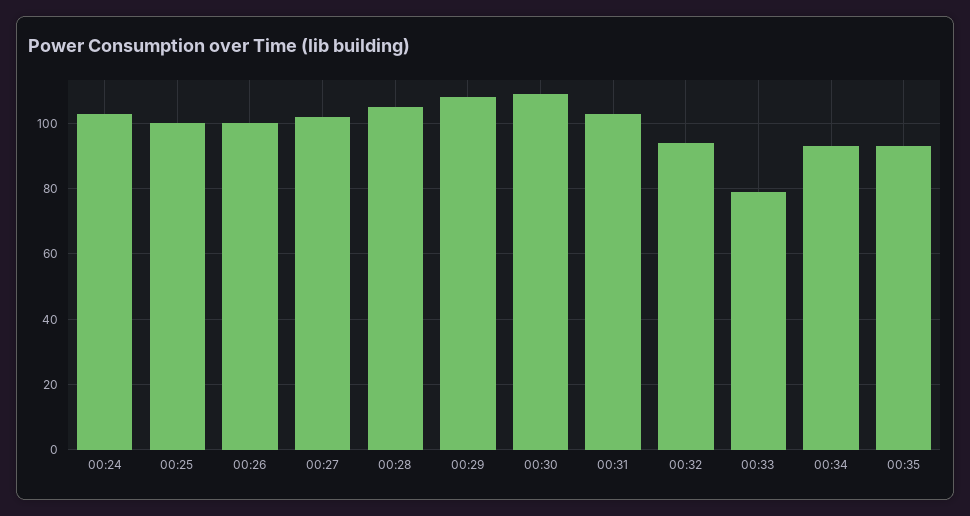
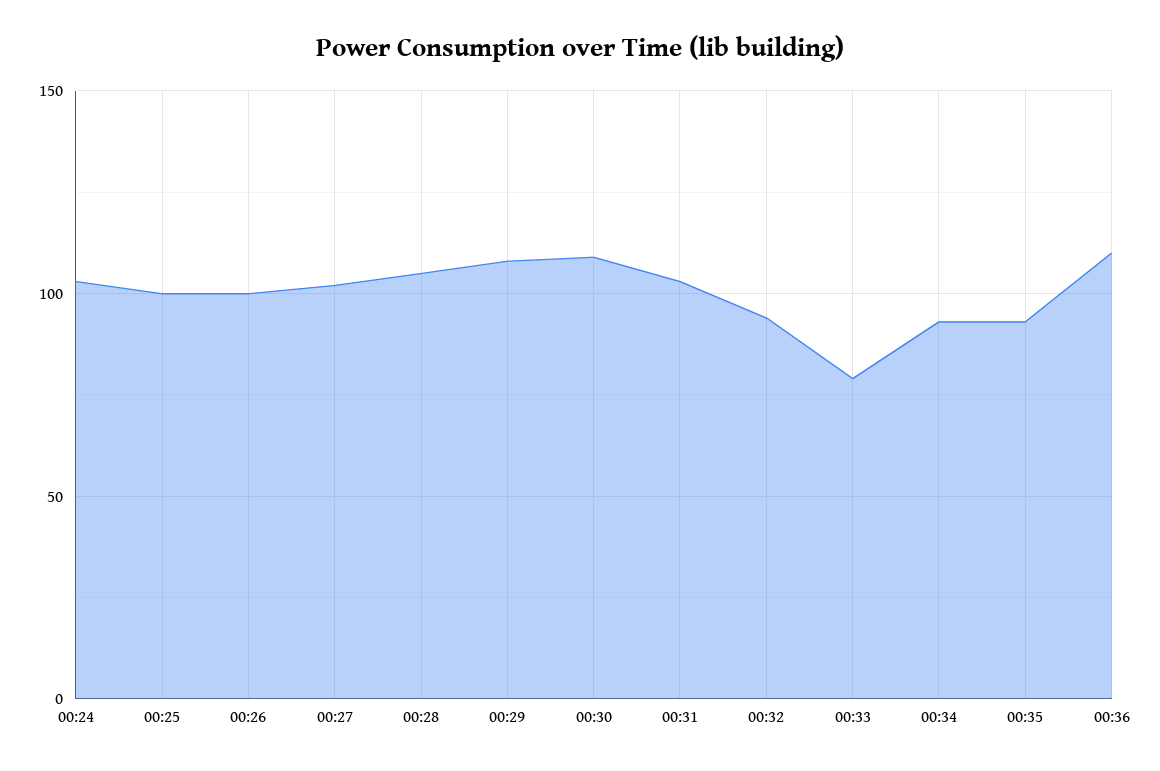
00:36: none -> 110

